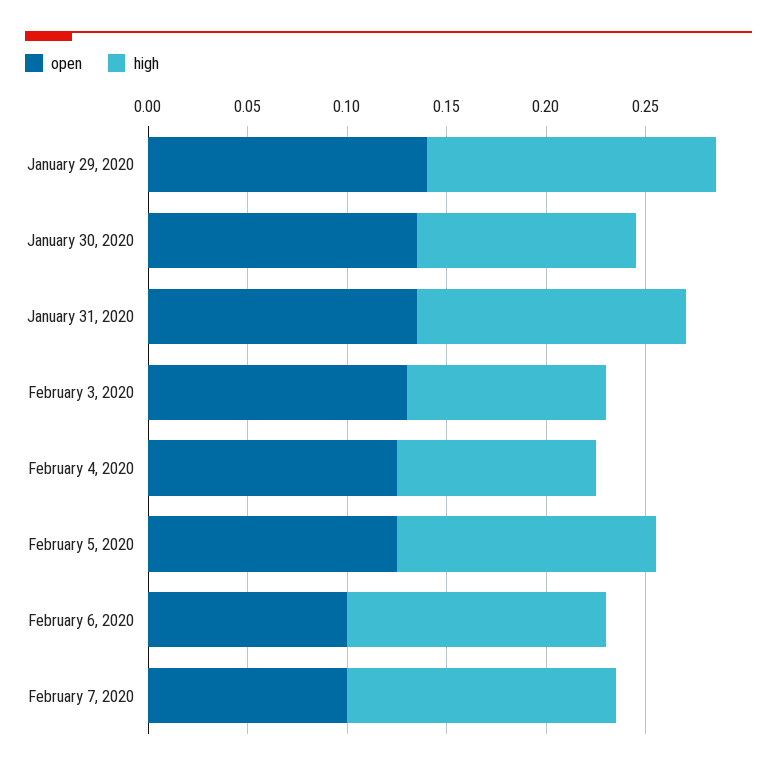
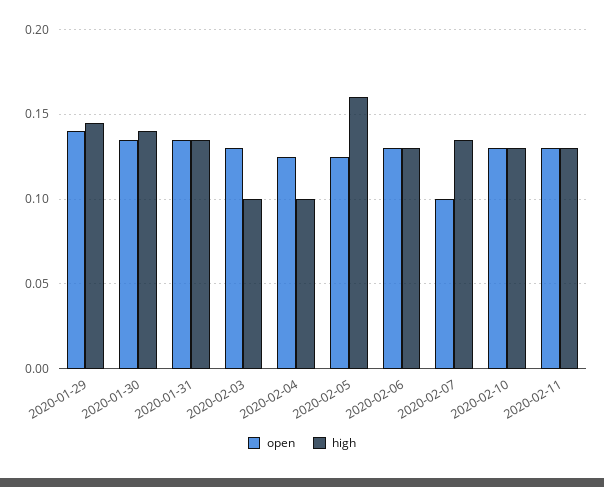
high, January 30, 2020: 0.11 -> 0.14
high, February 5, 2020: 0.13 -> 0.16
open, February 6, 2020: 0.1 -> 0.13
open, 2020-02-10: none -> 0.13
high, 2020-02-10: none -> 0.13
open, 2020-02-11: none -> 0.13
high, 2020-02-11: none -> 0.13

